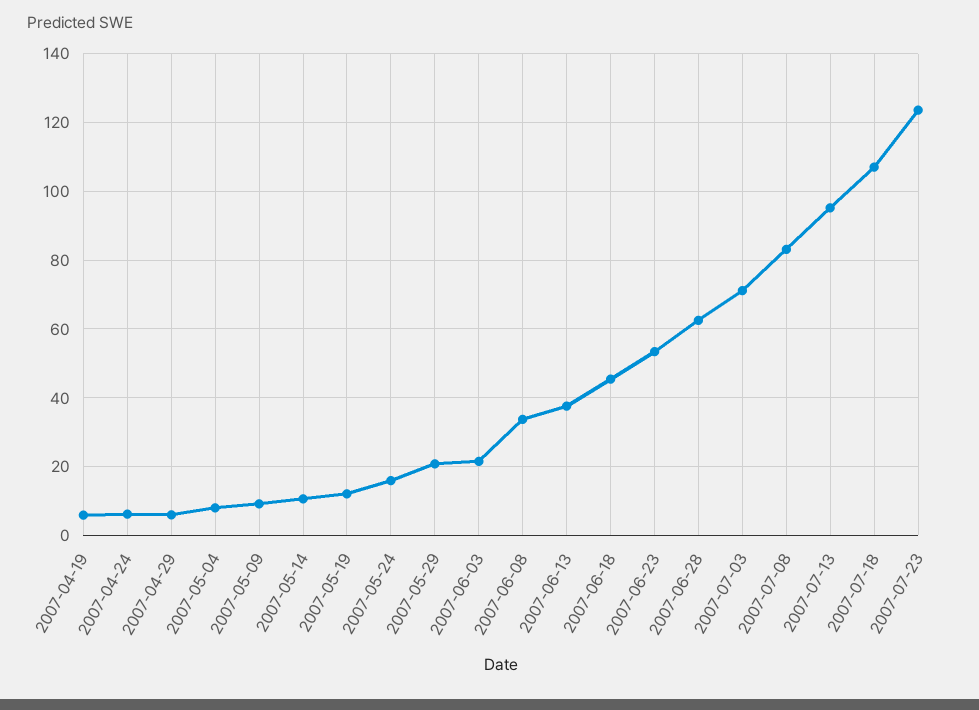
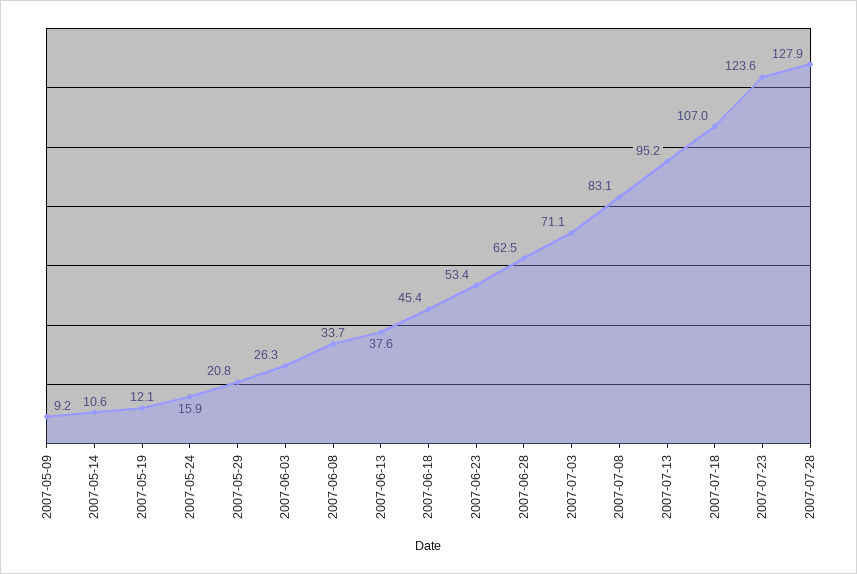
2007-04-19: 6 -> none
2007-04-24: 6 -> none
2007-04-29: 6 -> none
2007-05-04: 8 -> none
2007-06-03: 22 -> 26.3
2007-07-28: none -> 127.9

